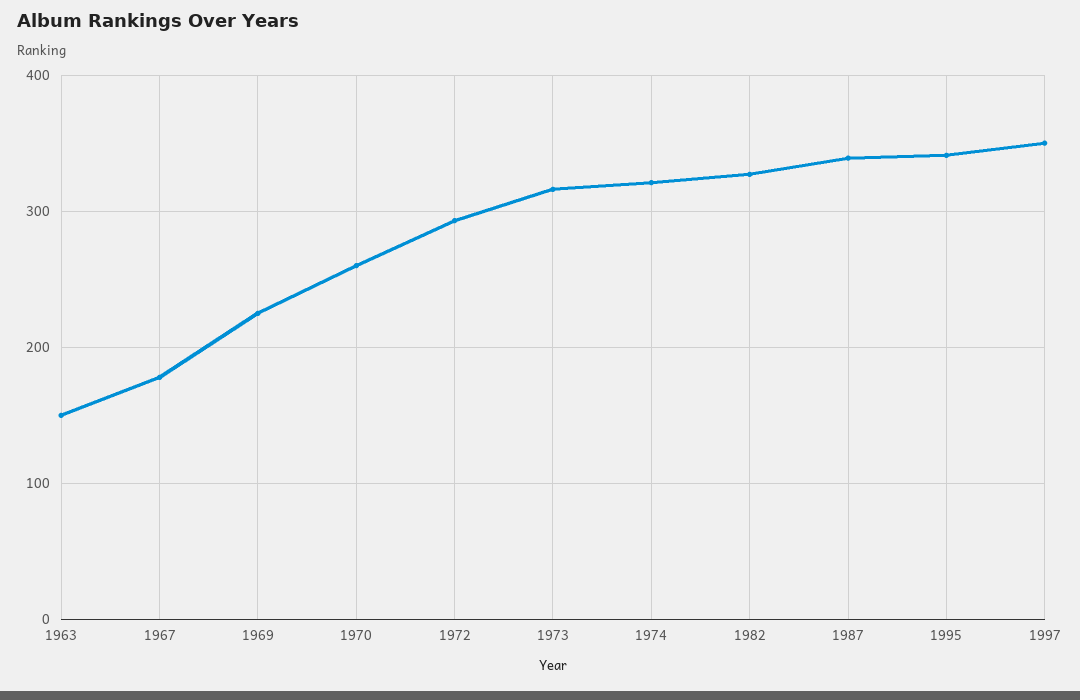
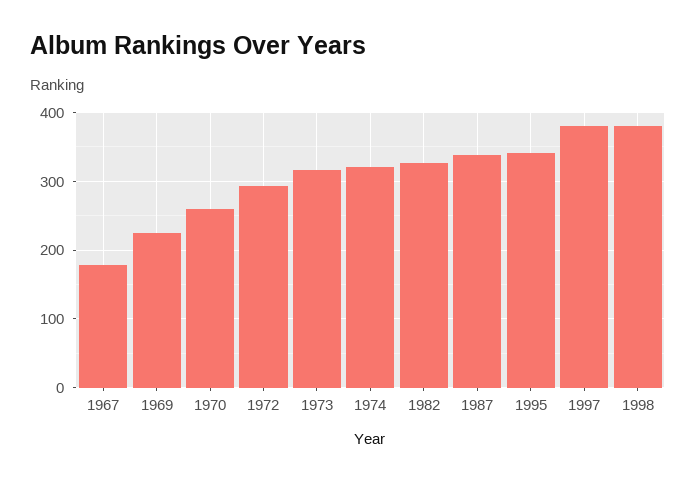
1963: 150 -> none
1997: 350 -> 380
1998: none -> 380

